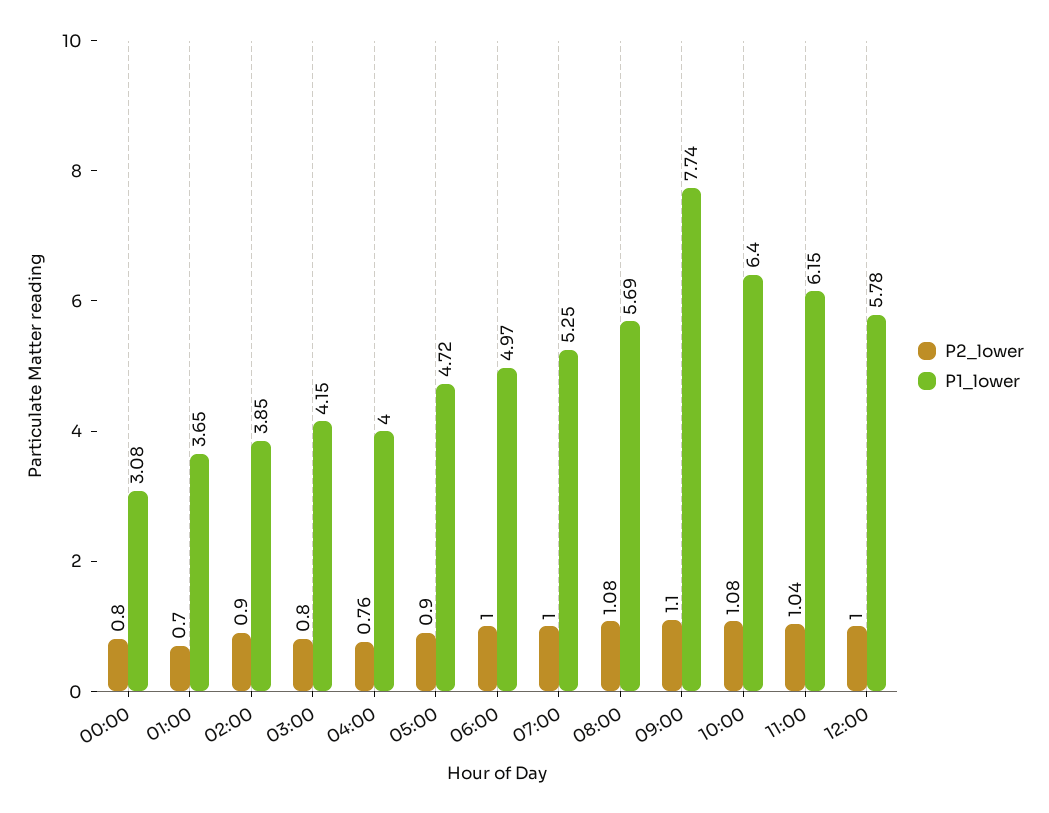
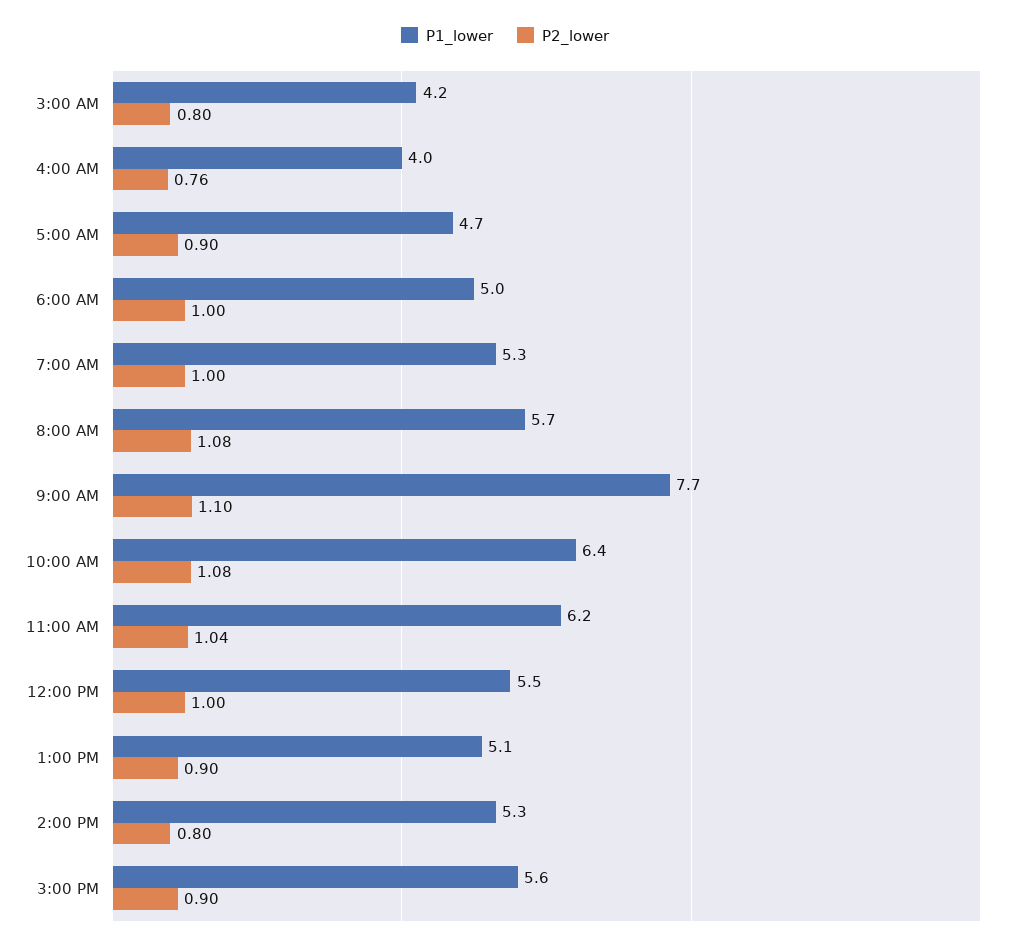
P2_lower, 00:00: 0.8 -> none
P1_lower, 00:00: 3.08 -> none
P2_lower, 01:00: 0.7 -> none
P1_lower, 01:00: 3.65 -> none
P2_lower, 02:00: 0.9 -> none
P1_lower, 02:00: 3.85 -> none
P1_lower, 12:00: 5.78 -> 5.5
P1_lower, 1:00 PM: none -> 5.1
P2_lower, 1:00 PM: none -> 0.9
P1_lower, 2:00 PM: none -> 5.3
P2_lower, 2:00 PM: none -> 0.8
P1_lower, 3:00 PM: none -> 5.6
P2_lower, 3:00 PM: none -> 0.9

